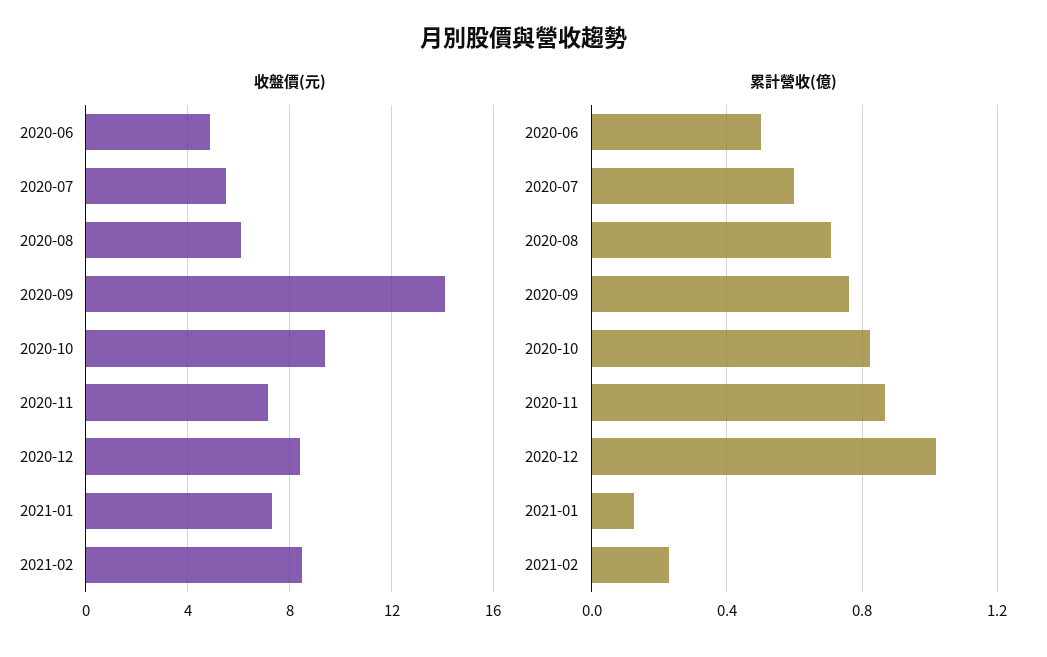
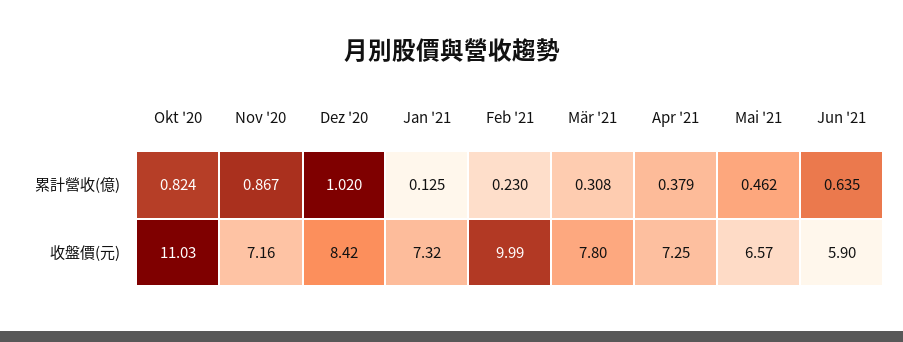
收盤價(元), 2020-06: 5 -> none
收盤價(元), 2020-07: 5.5 -> none
收盤價(元), 2020-08: 6 -> none
收盤價(元), 2020-09: 14 -> none
收盤價(元), 2020-10: 9.5 -> 11.03
收盤價(元), 2021-02: 8.5 -> 9.99
累計營收(億), 2020-06: 0.5 -> none
累計營收(億), 2020-07: 0.6 -> none
累計營收(億), 2020-08: 0.7 -> none
累計營收(億), 2020-09: 0.75 -> none
累計營收(億), Mär '21: none -> 0.308
累計營收(億), Apr '21: none -> 0.379
累計營收(億), Mai '21: none -> 0.462
累計營收(億), Jun '21: none -> 0.635
收盤價(元), Mär '21: none -> 7.8
收盤價(元), Apr '21: none -> 7.25
收盤價(元), Mai '21: none -> 6.57
收盤價(元), Jun '21: none -> 5.9

